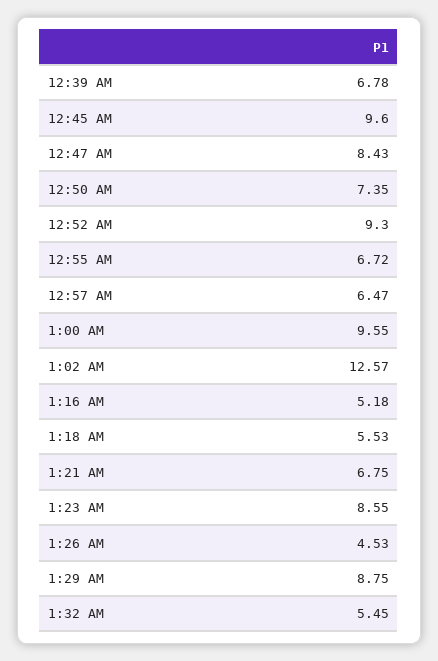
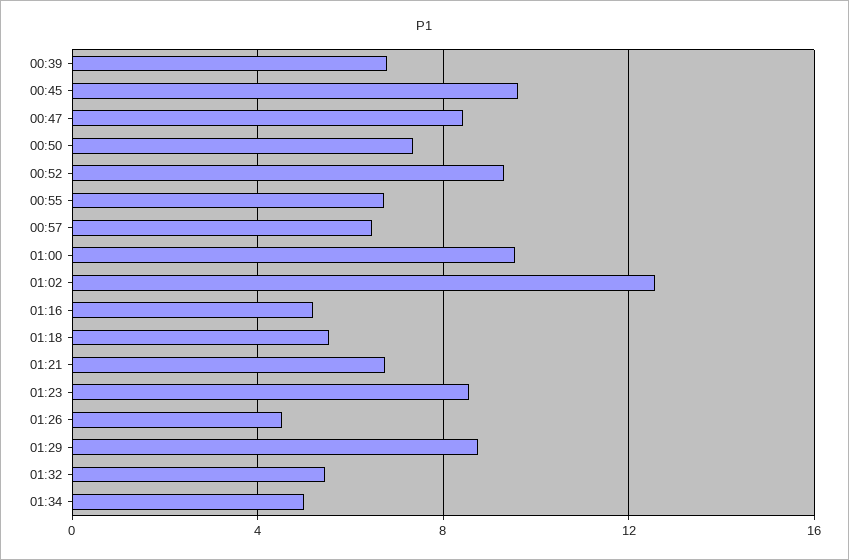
01:34: none -> 5

